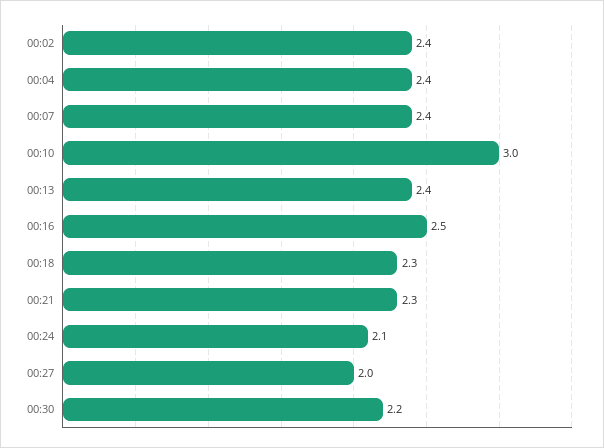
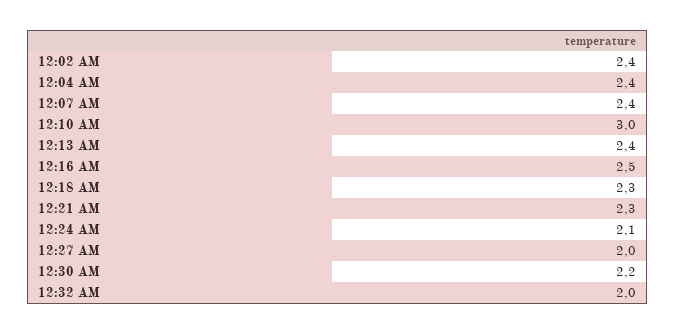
12:32 AM: none -> 2

